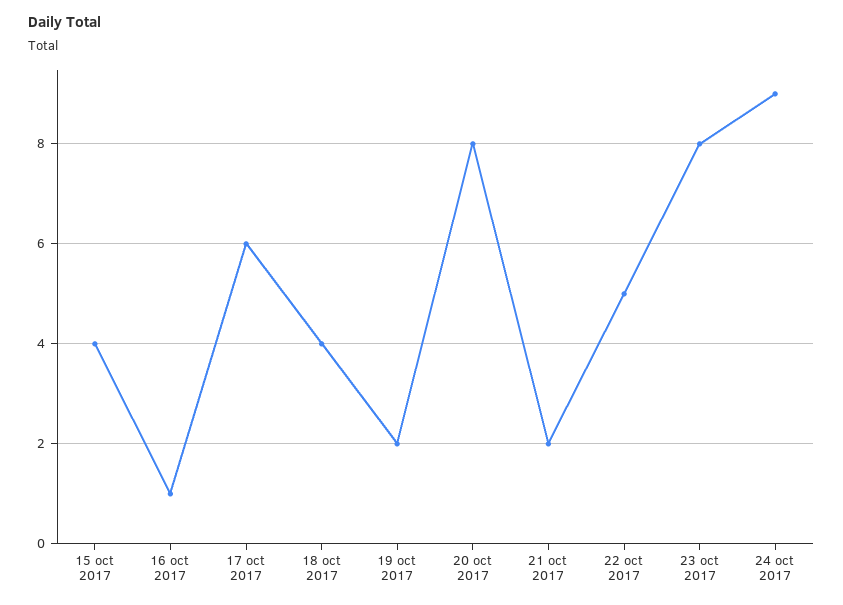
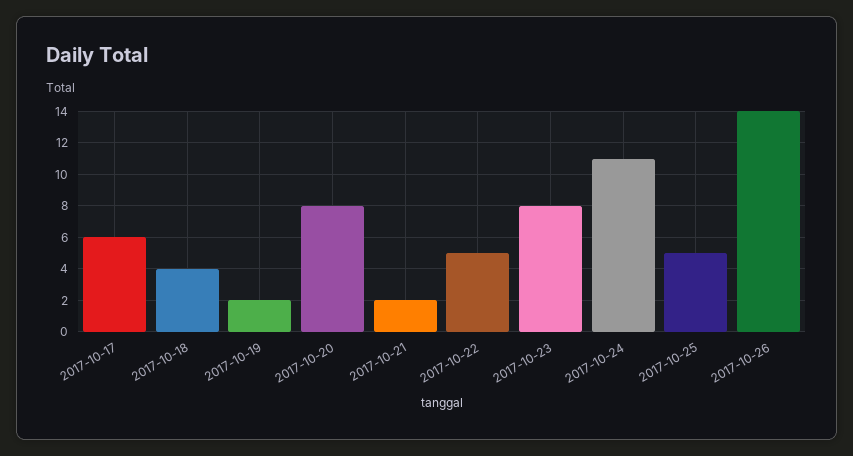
15 oct 2017: 4 -> none
16 oct 2017: 1 -> none
24 oct 2017: 9 -> 11
2017-10-25: none -> 5
2017-10-26: none -> 14

